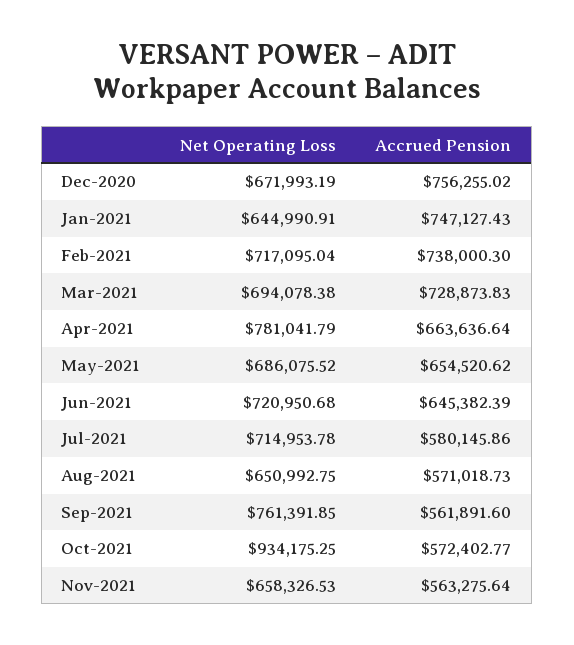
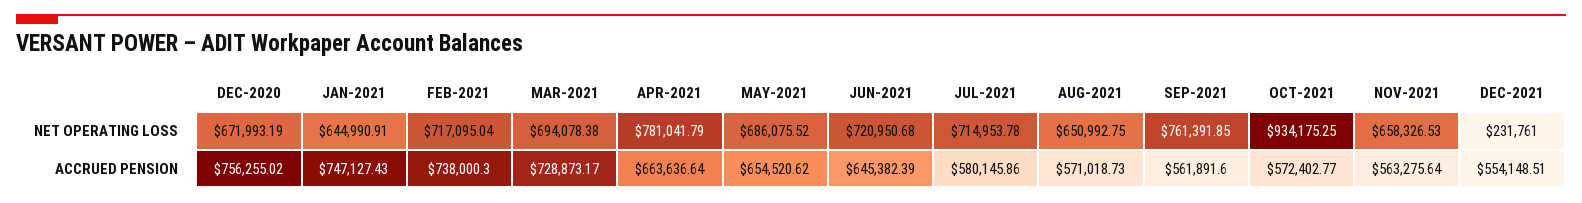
Accrued Pension, Mar-2021: 728873.83 -> 728873.17
Net Operating Loss, DEC-2021: none -> 231761
Accrued Pension, DEC-2021: none -> 554148.51

